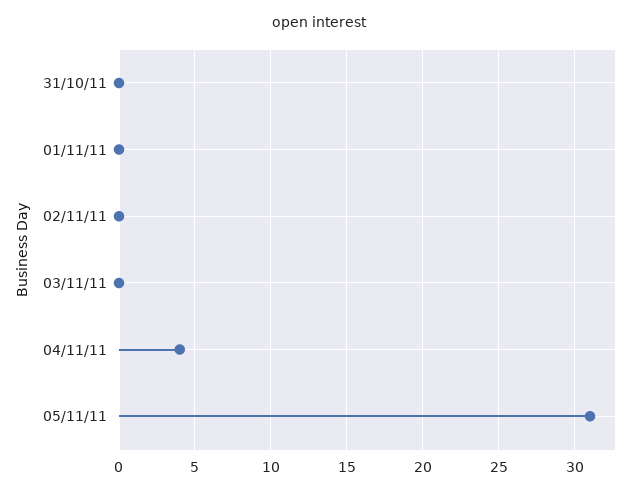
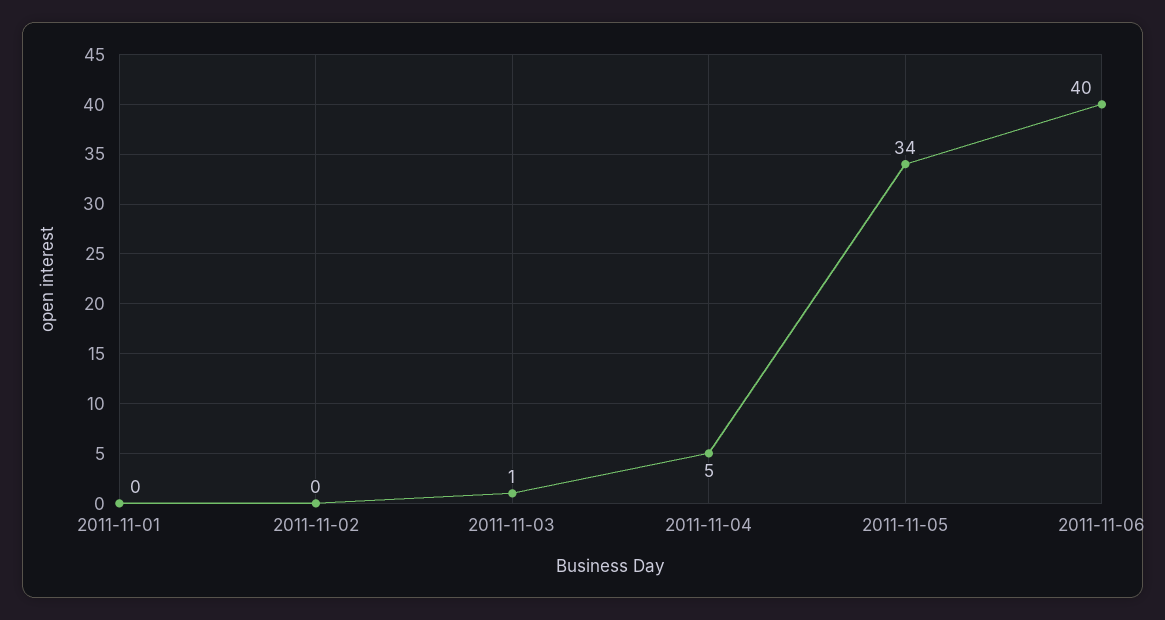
31/10/11: 0 -> none
03/11/11: 0 -> 1
04/11/11: 4 -> 5
05/11/11: 31 -> 34
2011-11-06: none -> 40

